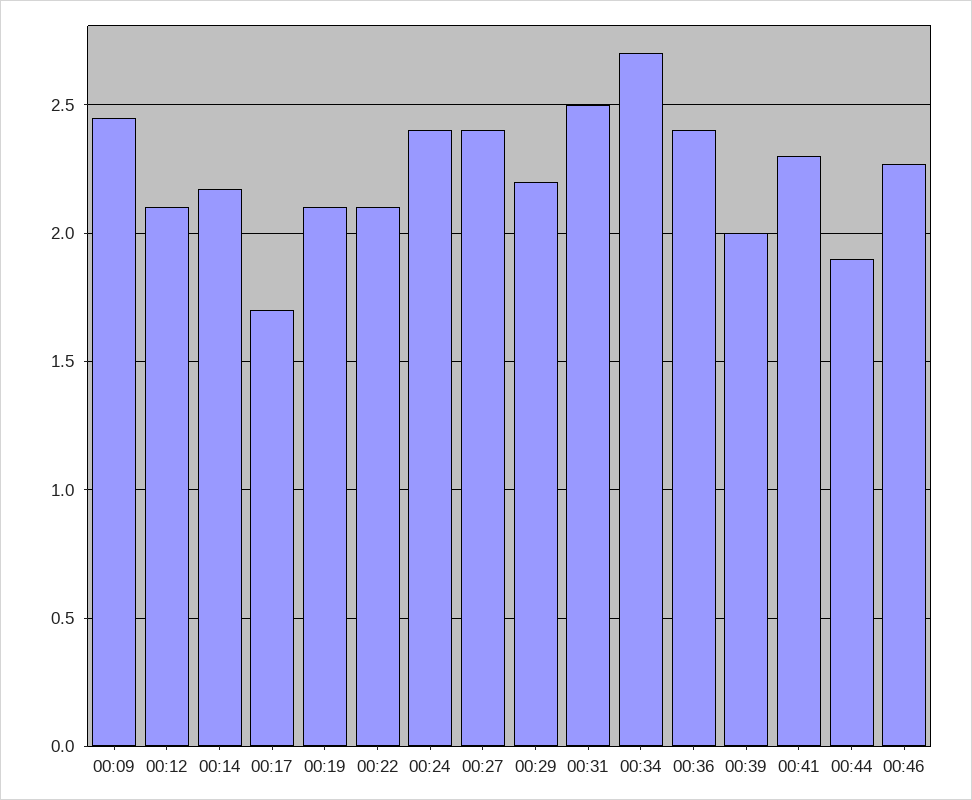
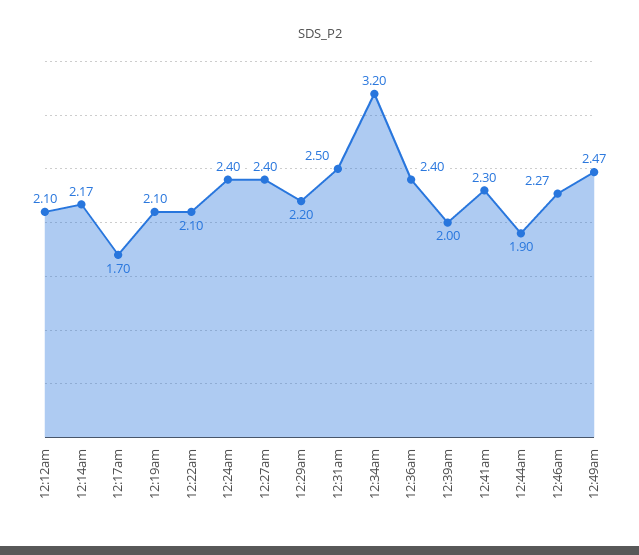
00:09: 2.45 -> none
00:34: 2.7 -> 3.2
12:49am: none -> 2.47

